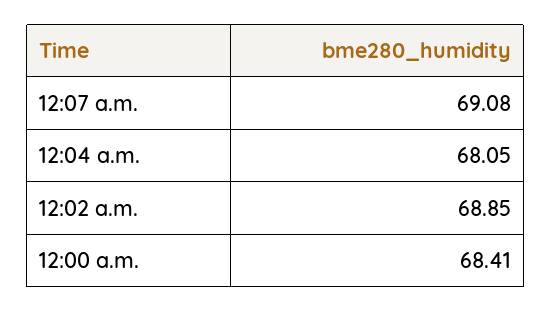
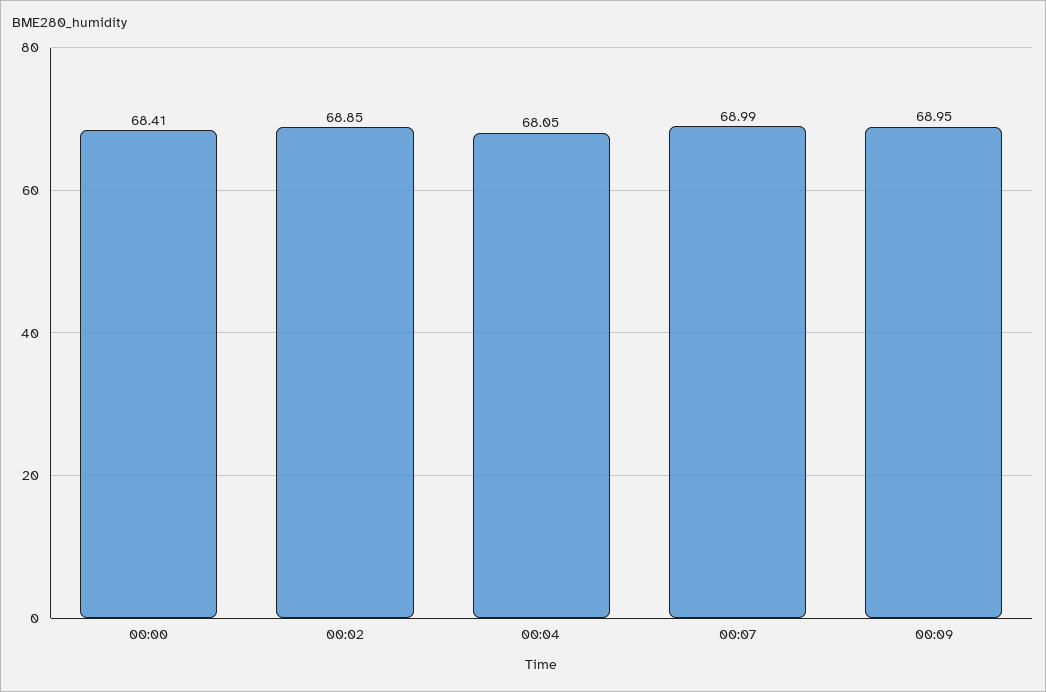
12:07 a.m.: 69.08 -> 68.99
00:09: none -> 68.95

